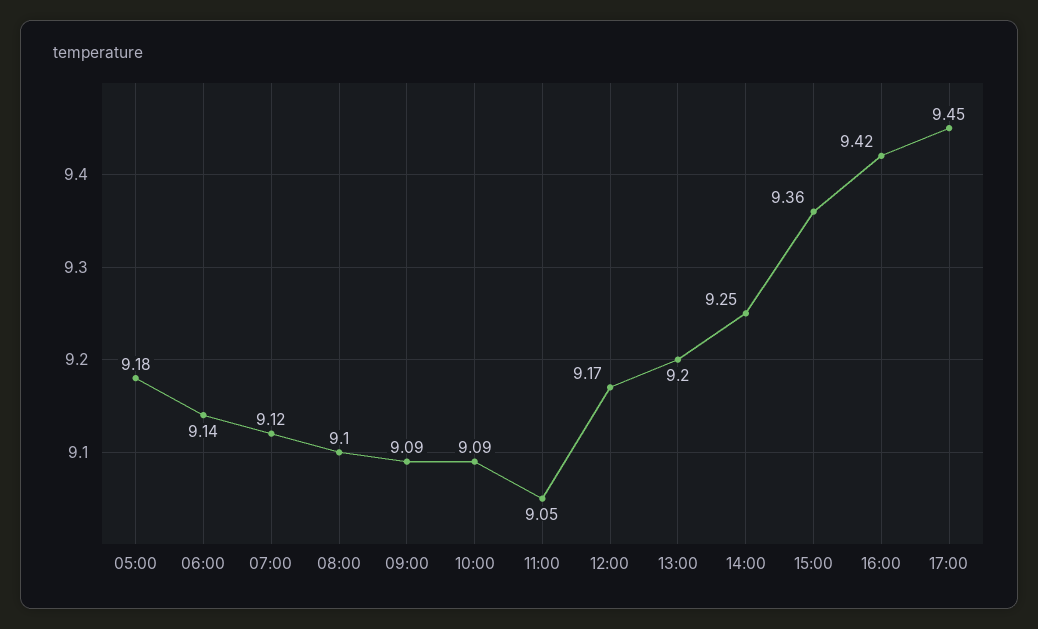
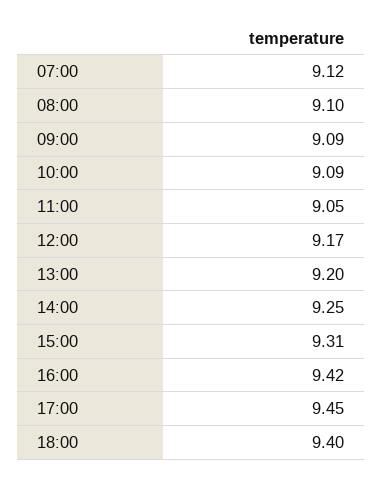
05:00: 9.18 -> none
06:00: 9.14 -> none
15:00: 9.36 -> 9.31
18:00: none -> 9.4

